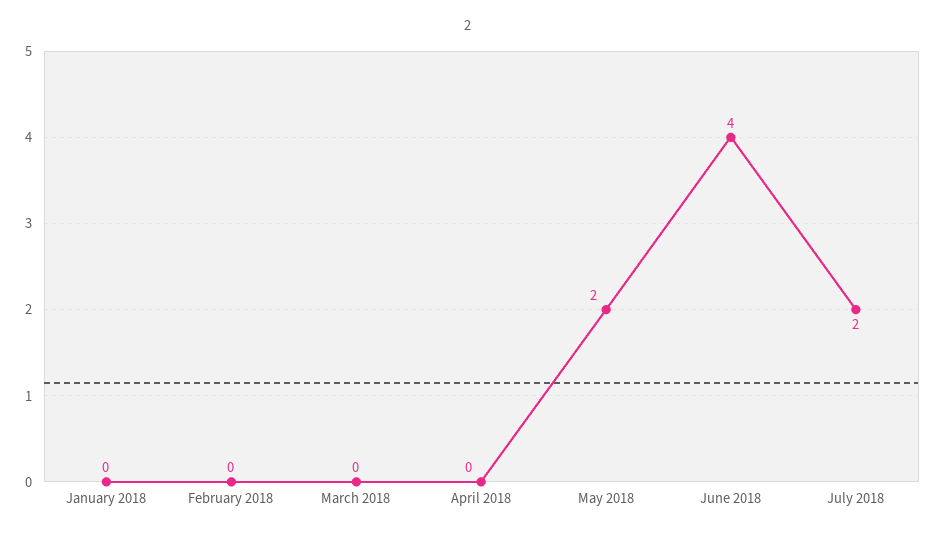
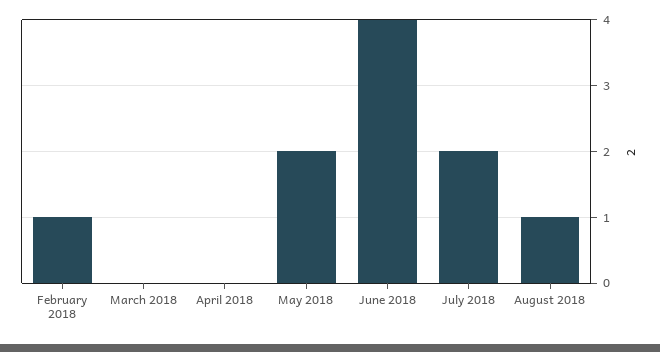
January 2018: 0 -> none
February 2018: 0 -> 1
August 2018: none -> 1

